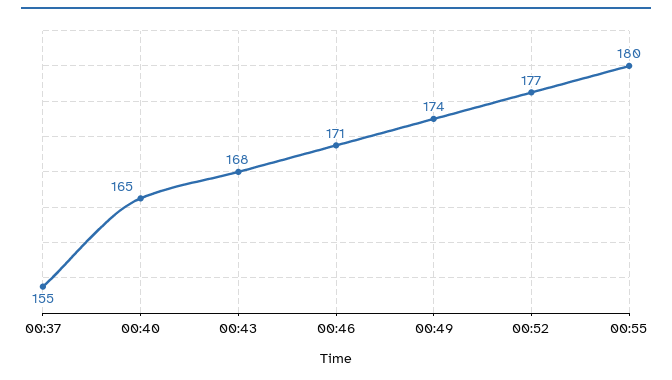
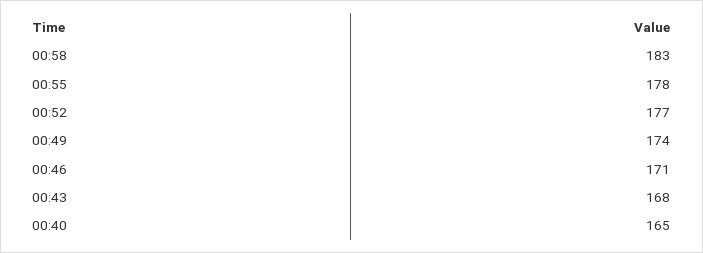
00:37: 155 -> none
00:55: 180 -> 178
00:58: none -> 183

